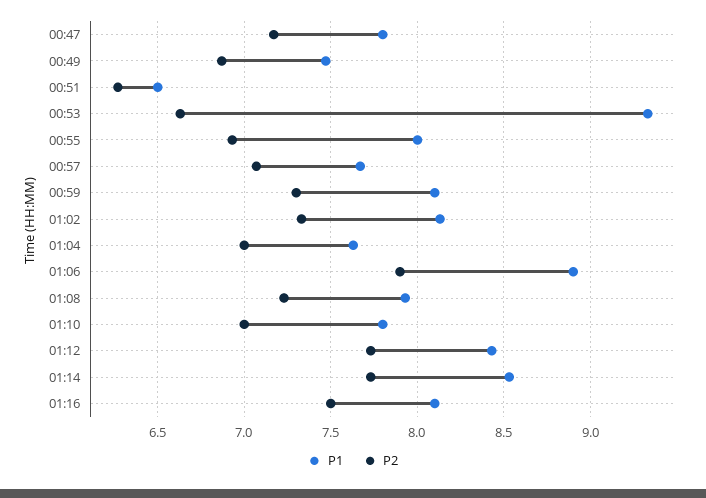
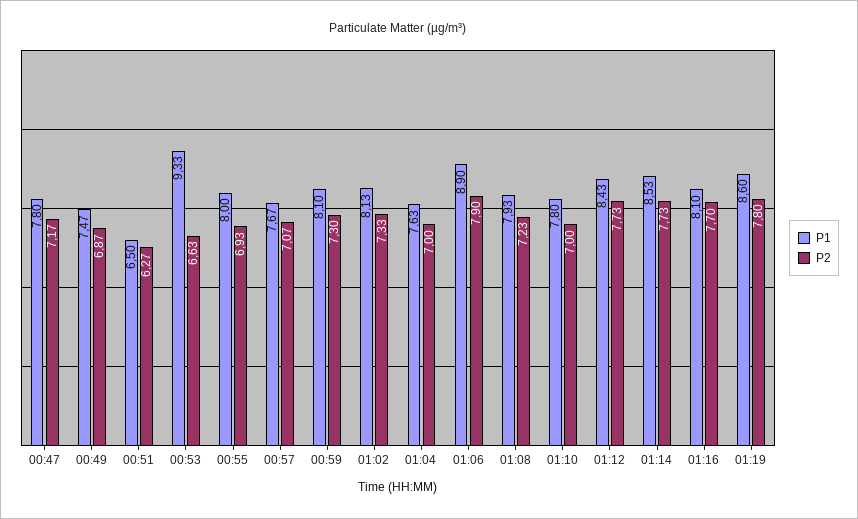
P2, 01:16: 7.5 -> 7.7
P1, 01:19: none -> 8.6
P2, 01:19: none -> 7.8

